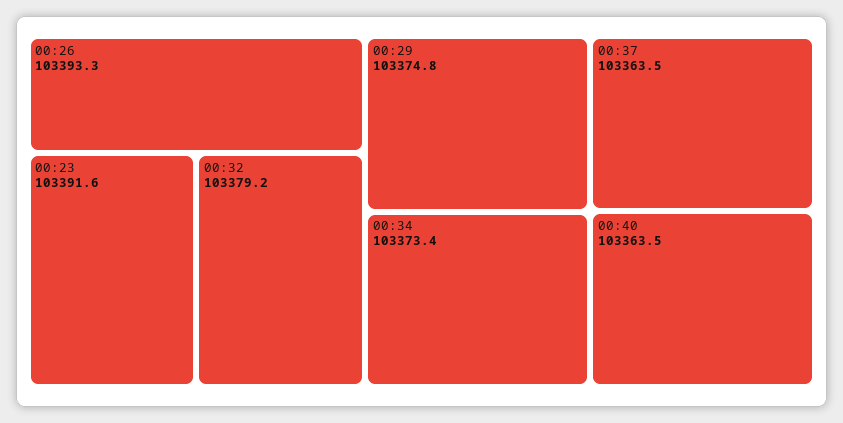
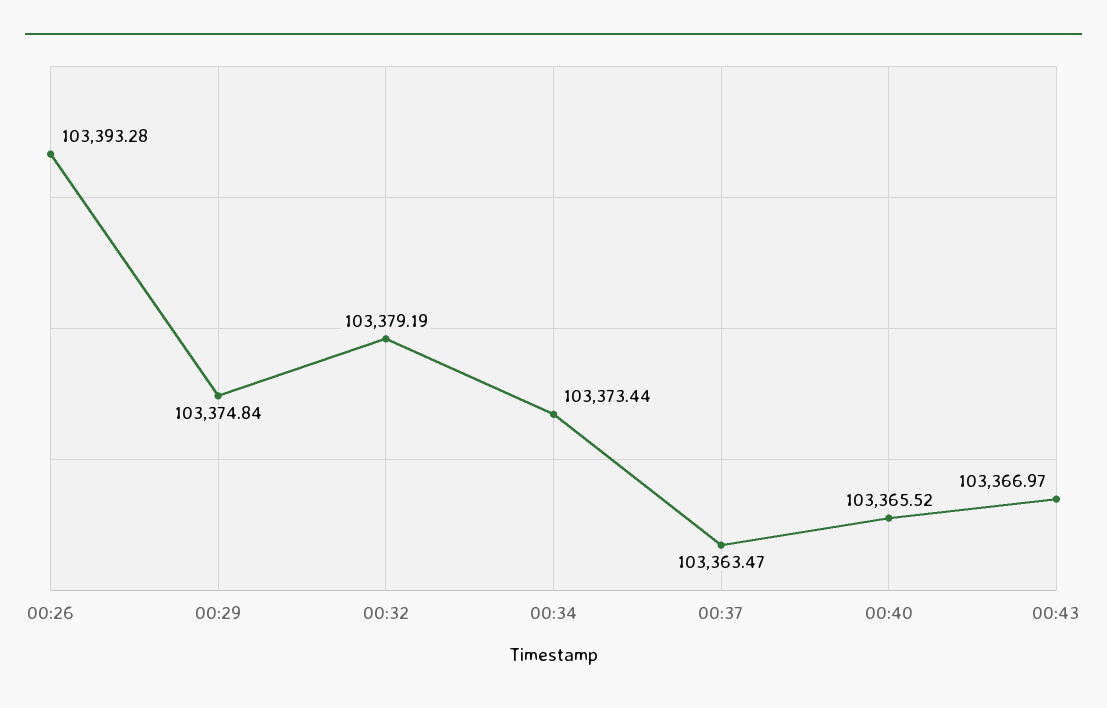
00:23: 103391.6 -> none
00:40: 103363.5 -> 103365.52
00:43: none -> 103366.97

